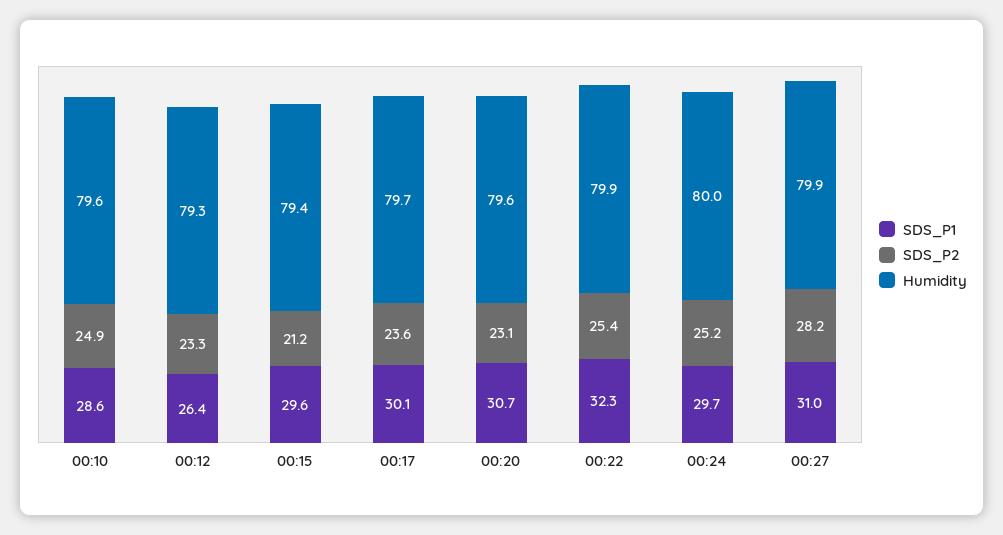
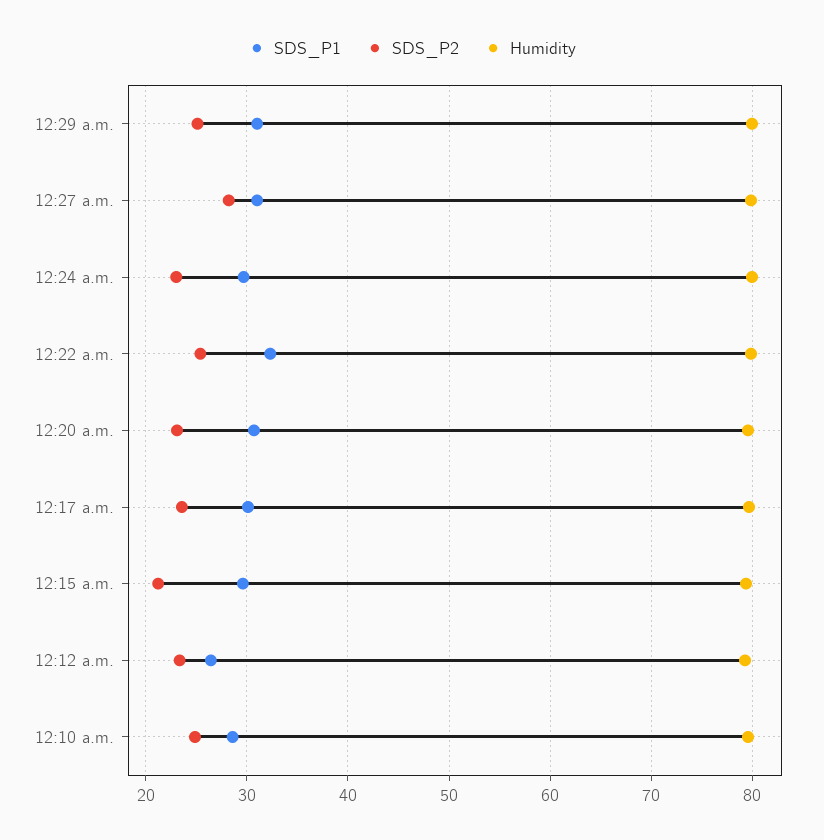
SDS_P2, 00:24: 25.2 -> 23
SDS_P1, 12:29 a.m.: none -> 31
SDS_P2, 12:29 a.m.: none -> 25
Humidity, 12:29 a.m.: none -> 80

